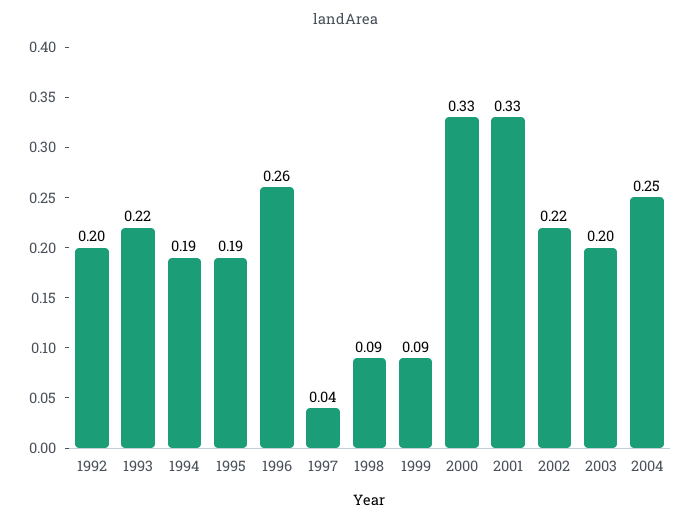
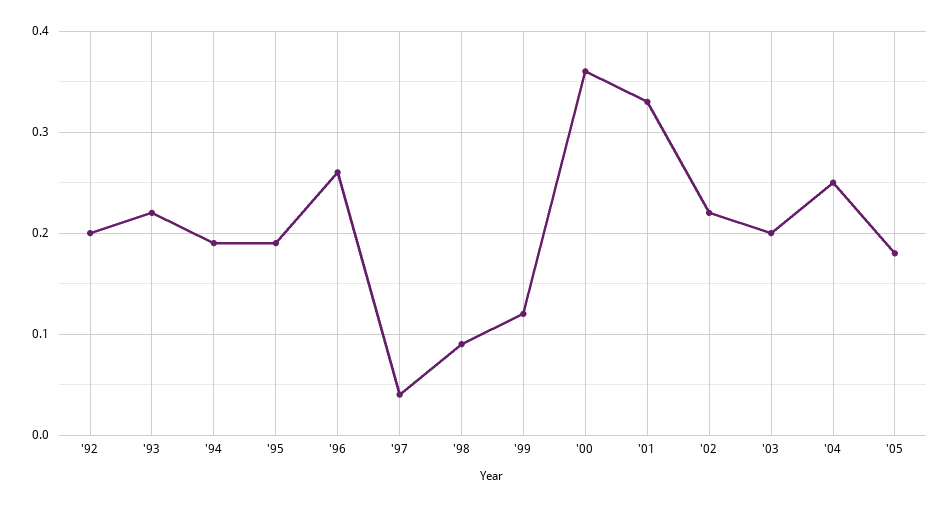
1999: 0.09 -> 0.12
2000: 0.33 -> 0.36
'05: none -> 0.18

